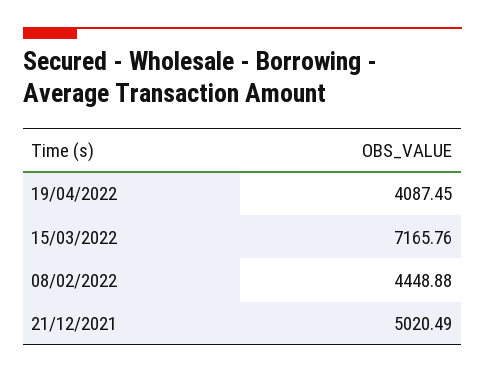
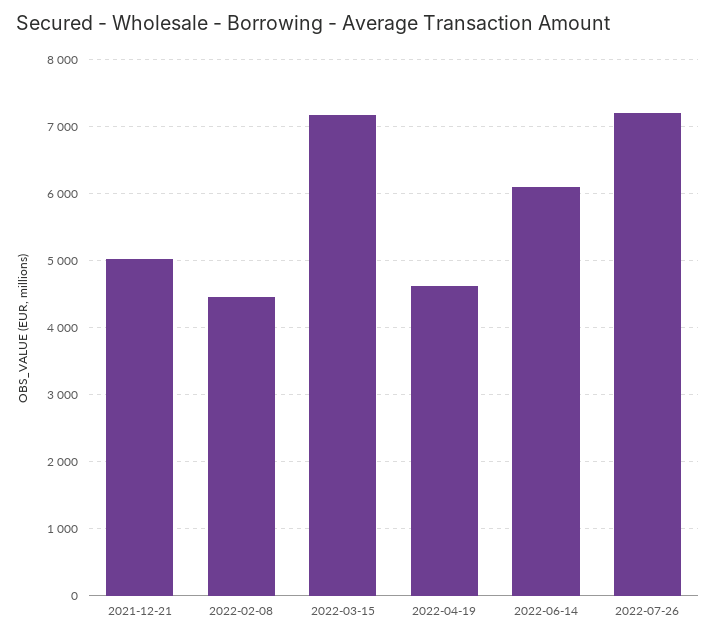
19/04/2022: 4087.45 -> 4600
2022-06-14: none -> 6100
2022-07-26: none -> 7200

